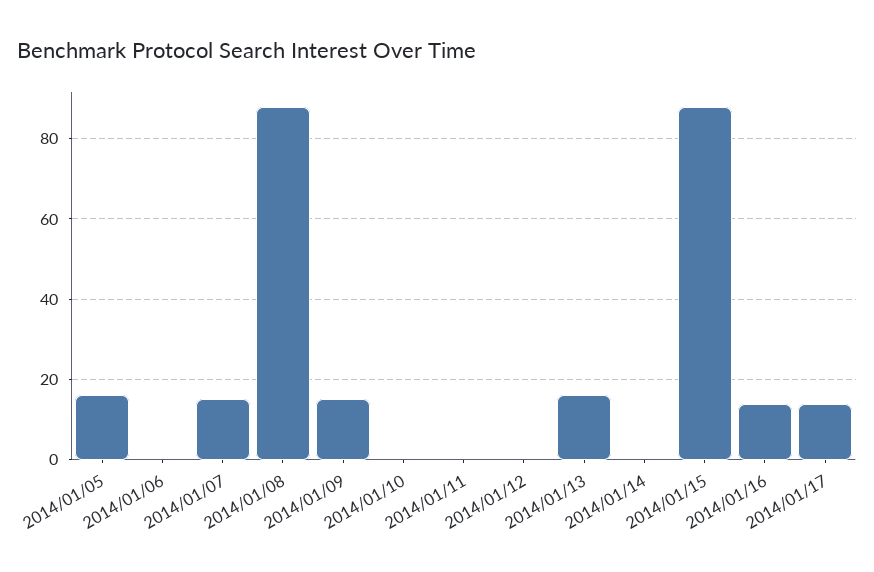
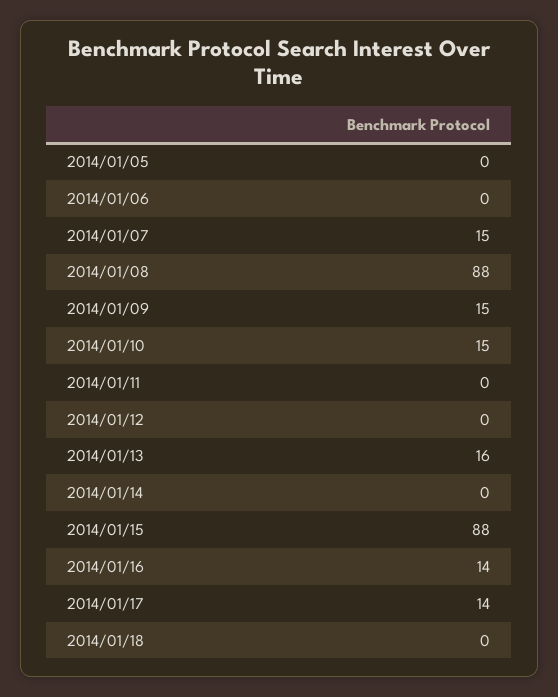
2014/01/05: 15 -> 0
2014/01/10: 0 -> 15
2014/01/18: none -> 0

